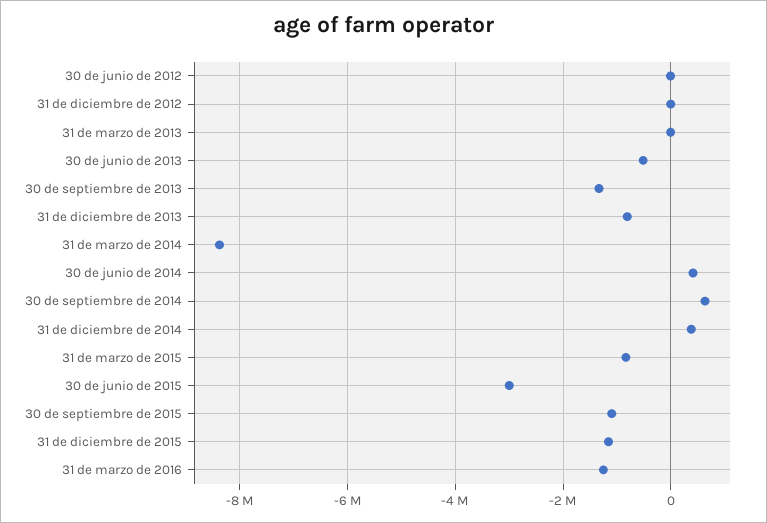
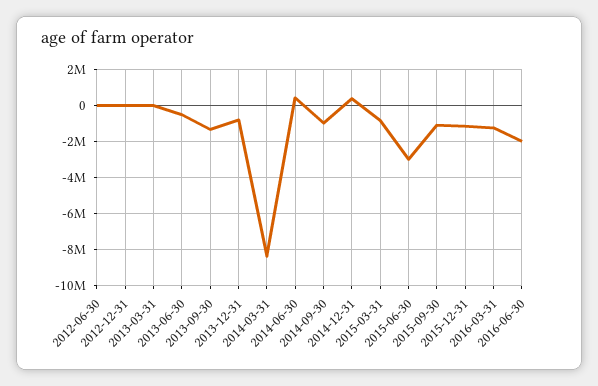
30 de septiembre de 2014: 600000 -> -1000000
2016-06-30: none -> -2000000

